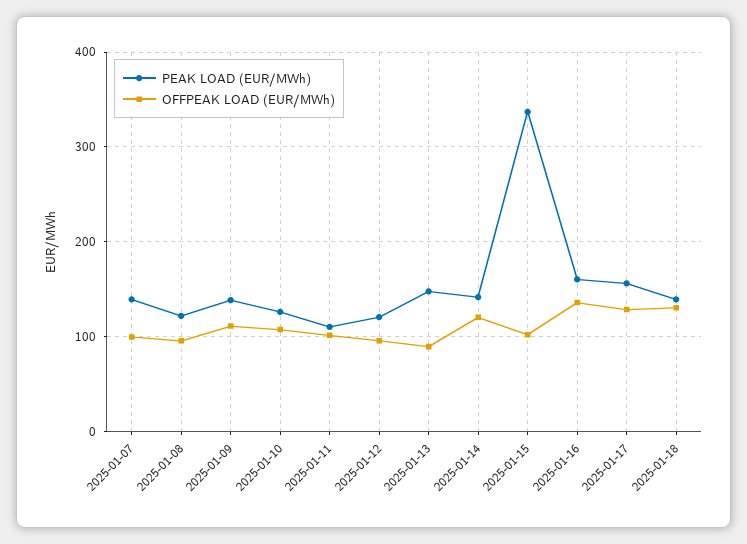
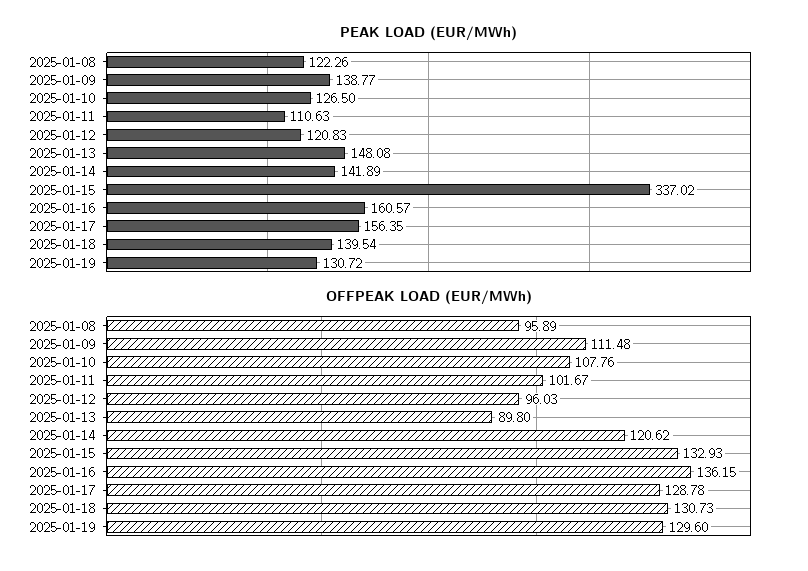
PEAK LOAD (EUR/MWh), 2025-01-07: 140 -> none
OFFPEAK LOAD (EUR/MWh), 2025-01-07: 100 -> none
OFFPEAK LOAD (EUR/MWh), 2025-01-15: 100 -> 132.93
PEAK LOAD (EUR/MWh), 2025-01-19: none -> 130.72
OFFPEAK LOAD (EUR/MWh), 2025-01-19: none -> 129.6

